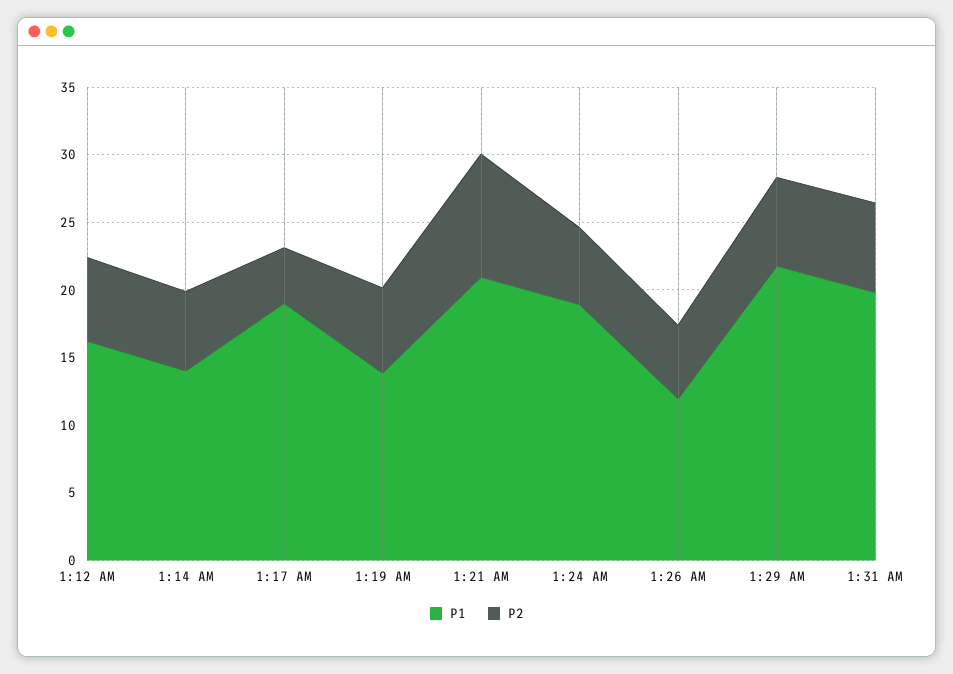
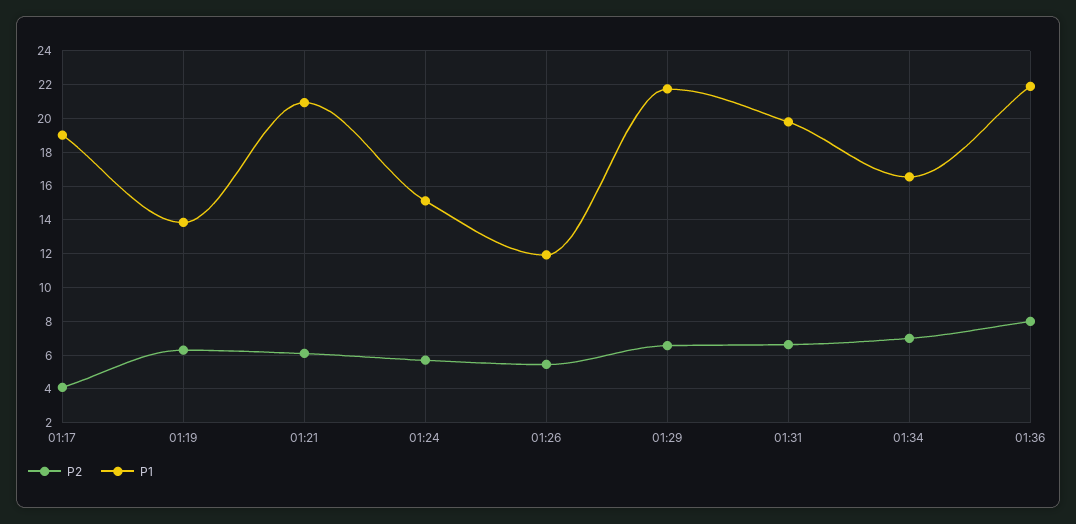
P1, 1:12 AM: 16 -> none
P2, 1:12 AM: 6 -> none
P1, 1:14 AM: 14 -> none
P2, 1:14 AM: 6 -> none
P2, 1:21 AM: 9 -> 6
P1, 1:24 AM: 19 -> 15
P2, 01:34: none -> 7
P1, 01:34: none -> 16.5
P2, 01:36: none -> 8
P1, 01:36: none -> 22

